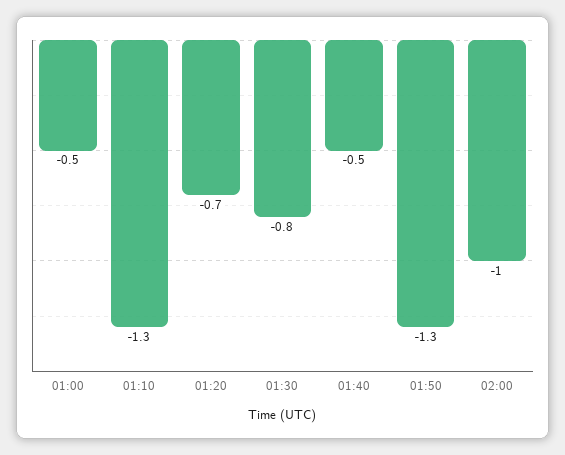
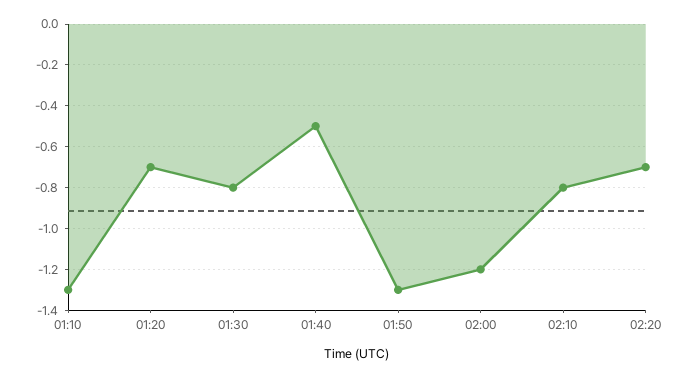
01:00: -0.5 -> none
02:00: -1 -> -1.2
02:10: none -> -0.8
02:20: none -> -0.7

